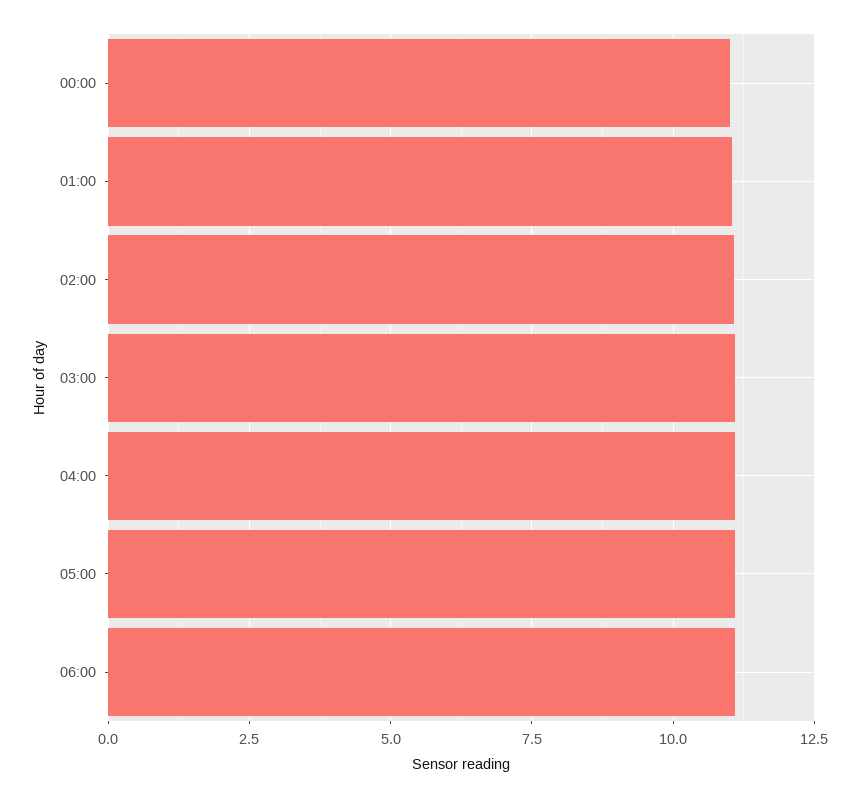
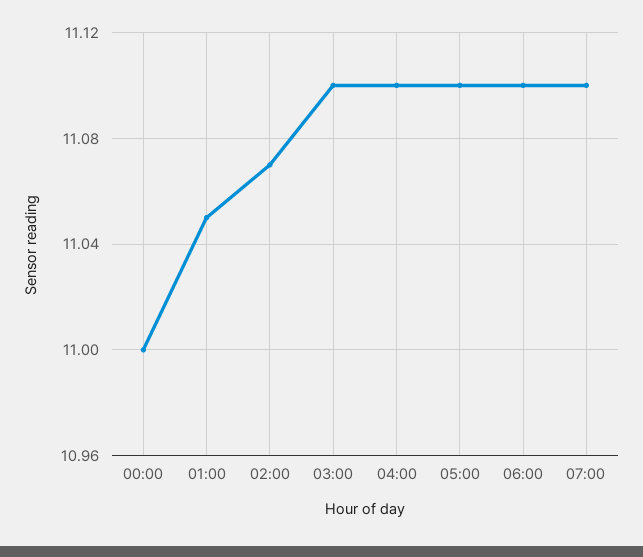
07:00: none -> 11.1

